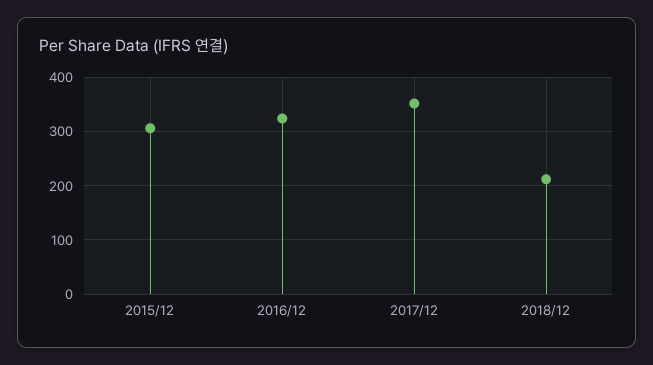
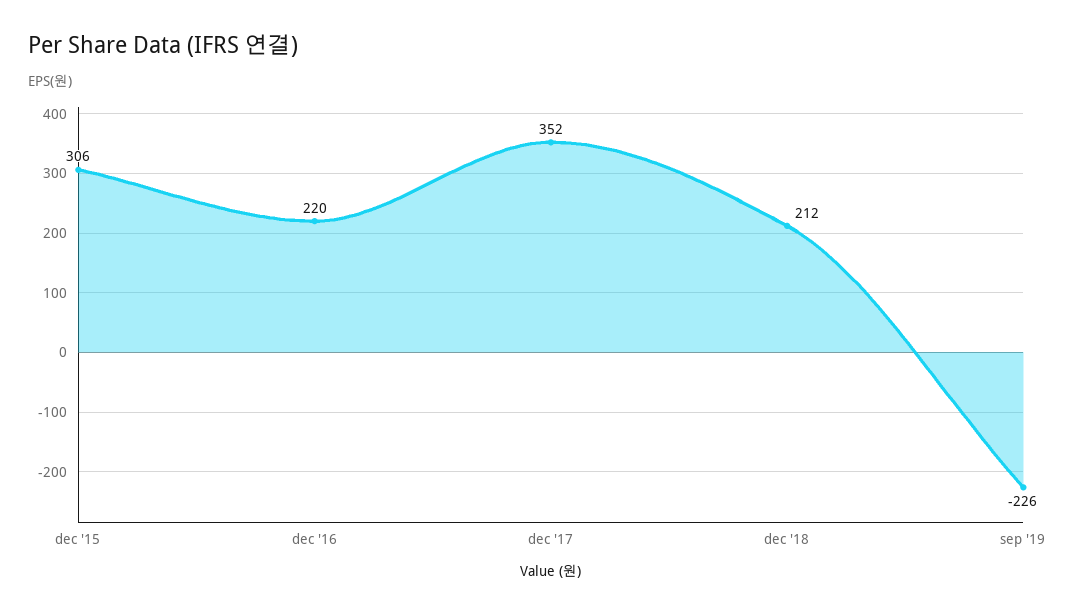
2016/12: 320 -> 220
sep '19: none -> -226

